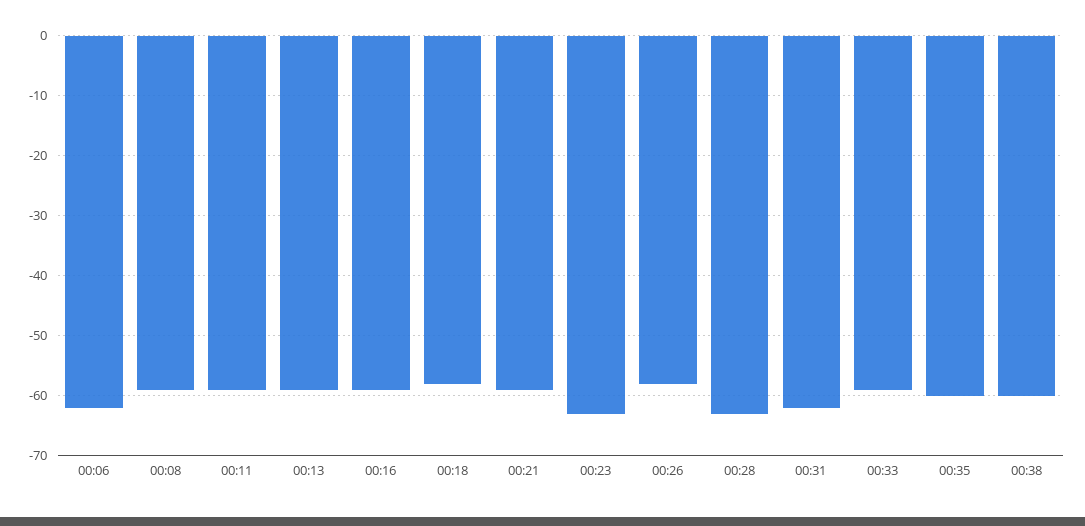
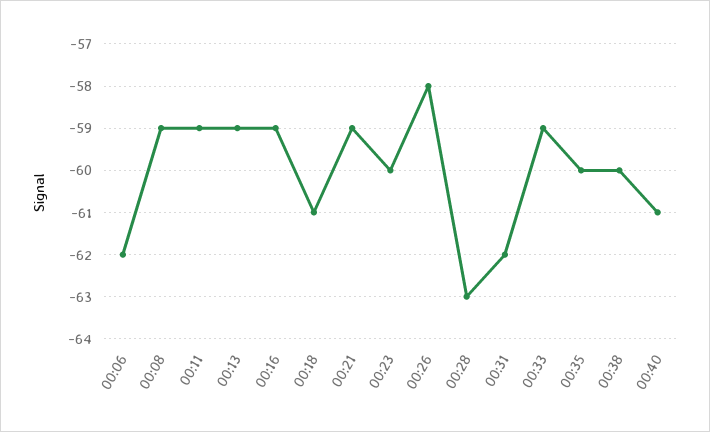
00:18: -58 -> -61
00:23: -63 -> -60
00:40: none -> -61

